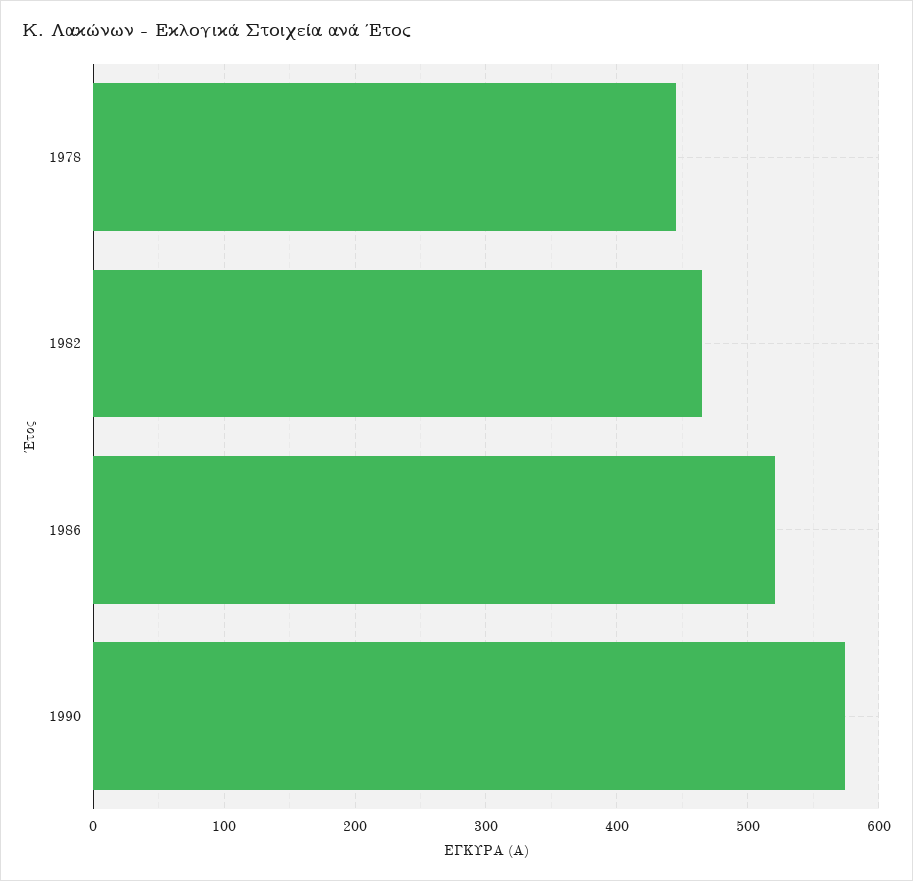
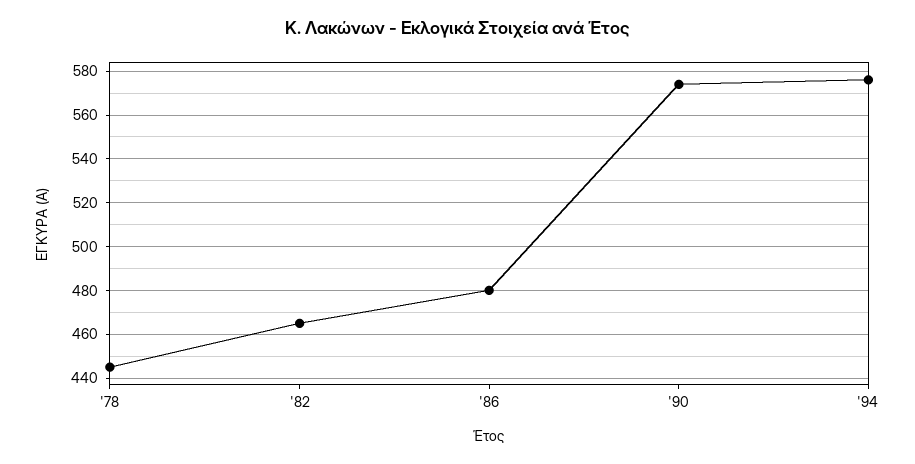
1986: 520 -> 480
'94: none -> 575

